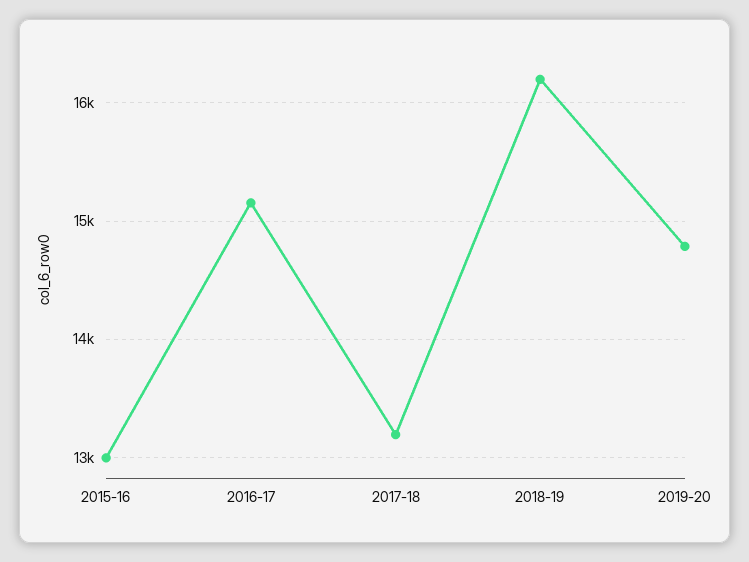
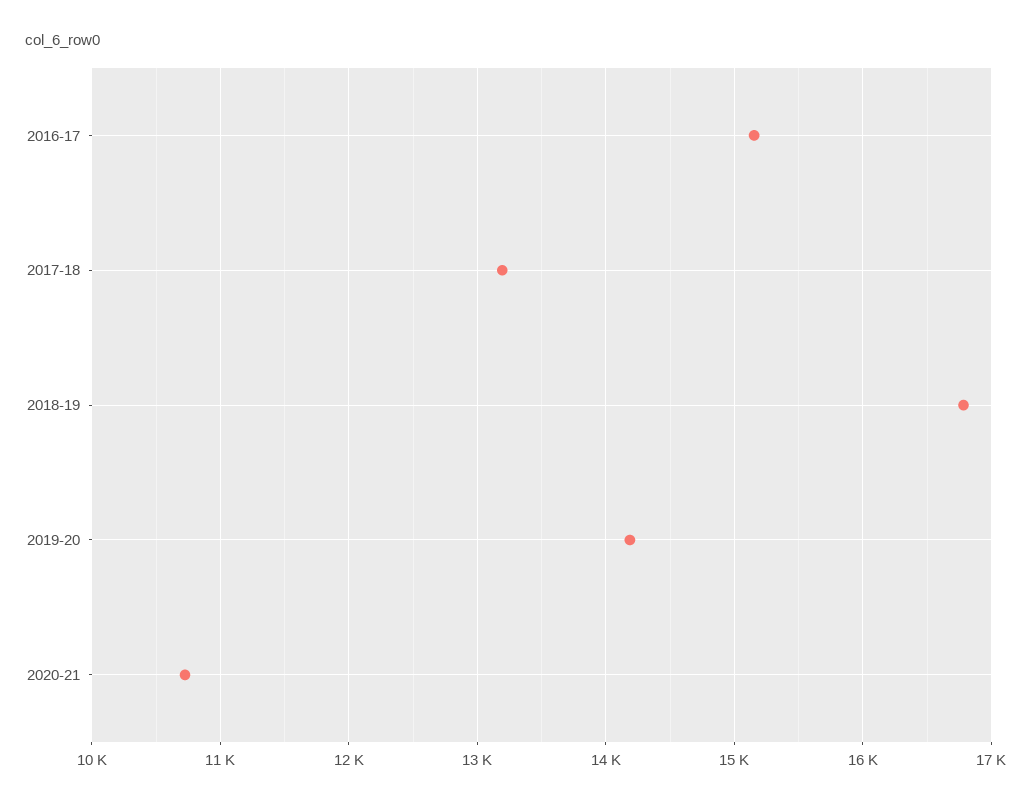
2015-16: 13000 -> none
2018-19: 16200 -> 16800
2019-20: 14800 -> 14200
2020-21: none -> 10700

